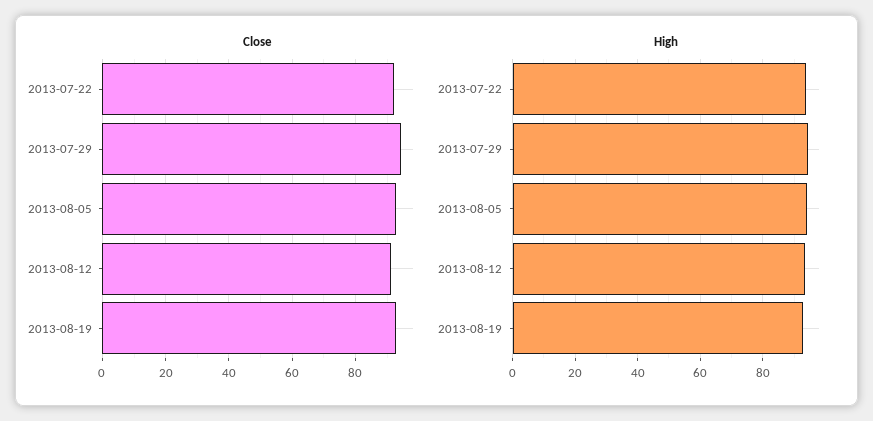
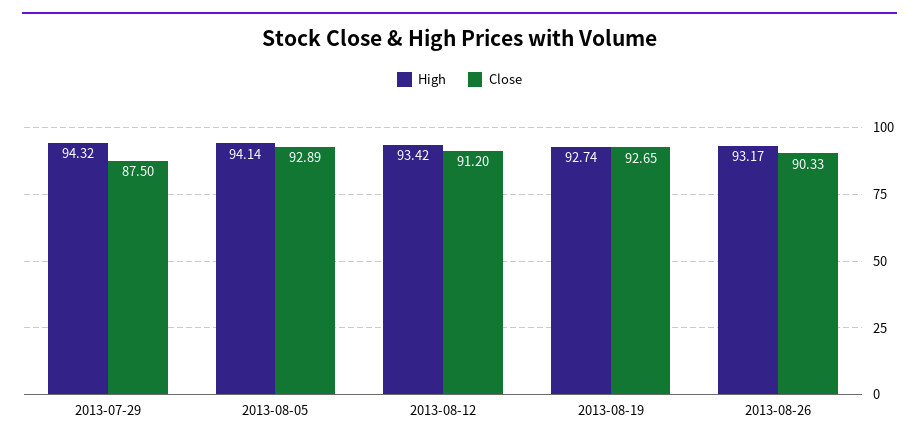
Close, 2013-07-22: 92 -> none
Close, 2013-07-29: 94 -> 87.5
High, 2013-07-22: 94 -> none
High, 2013-08-26: none -> 93.17
Close, 2013-08-26: none -> 90.33

